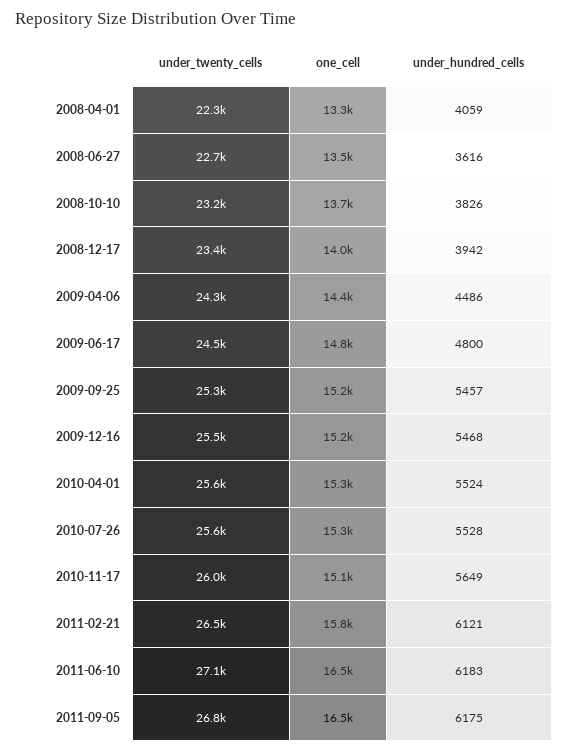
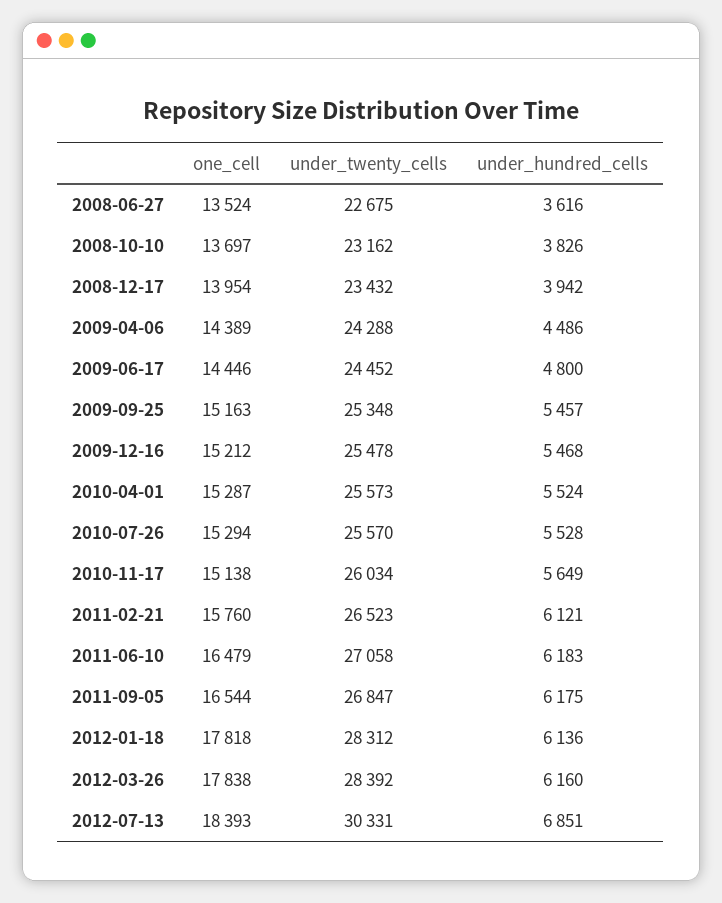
under_twenty_cells, 2008-04-01: 22300 -> none
one_cell, 2008-04-01: 13300 -> none
under_hundred_cells, 2008-04-01: 4059 -> none
one_cell, 2009-06-17: 14800 -> 14446
one_cell, 2012-01-18: none -> 17818
under_twenty_cells, 2012-01-18: none -> 28312
under_hundred_cells, 2012-01-18: none -> 6136
one_cell, 2012-03-26: none -> 17838
under_twenty_cells, 2012-03-26: none -> 28392
under_hundred_cells, 2012-03-26: none -> 6160
one_cell, 2012-07-13: none -> 18393
under_twenty_cells, 2012-07-13: none -> 30331
under_hundred_cells, 2012-07-13: none -> 6851

